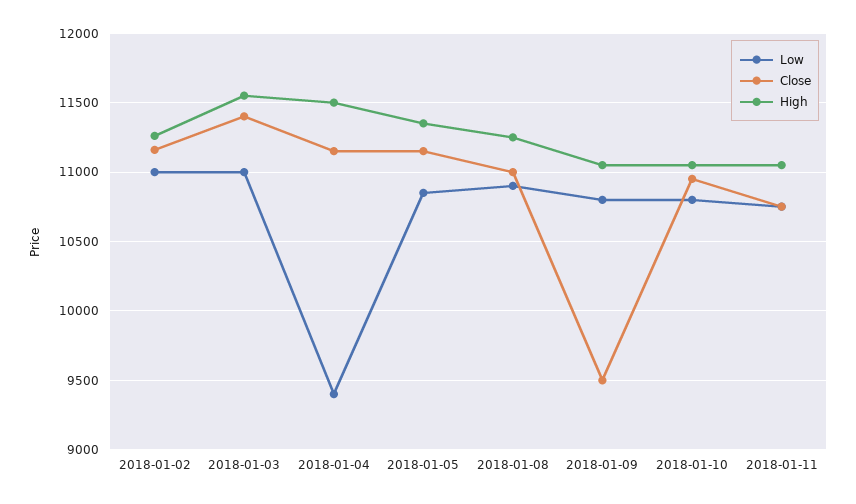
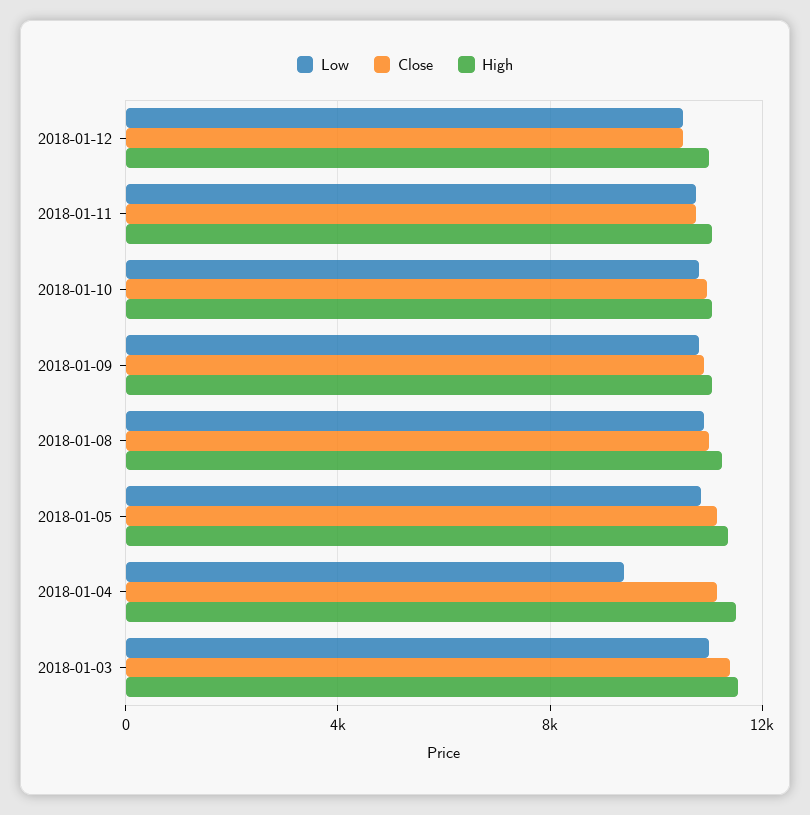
Low, 2018-01-02: 11000 -> none
Close, 2018-01-02: 11150 -> none
High, 2018-01-02: 11250 -> none
Close, 2018-01-09: 9500 -> 11000
Low, 2018-01-12: none -> 10500
Close, 2018-01-12: none -> 10500
High, 2018-01-12: none -> 11000

